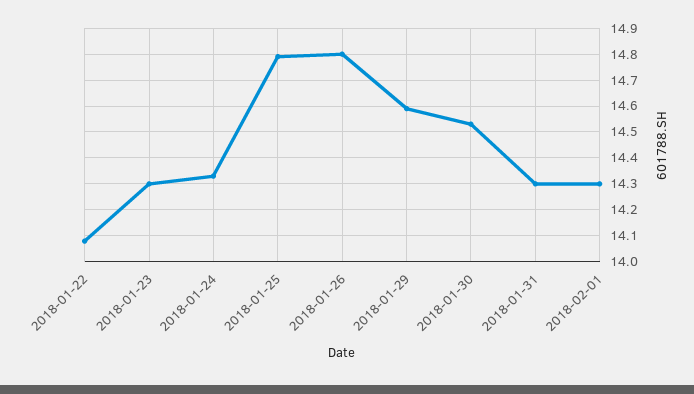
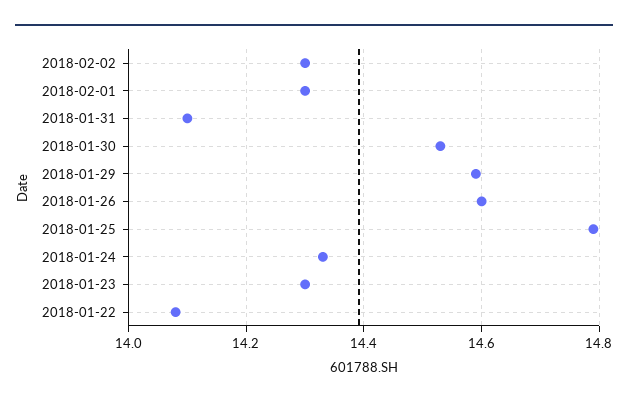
2018-01-26: 14.8 -> 14.6
2018-01-31: 14.3 -> 14.1
2018-02-02: none -> 14.3

